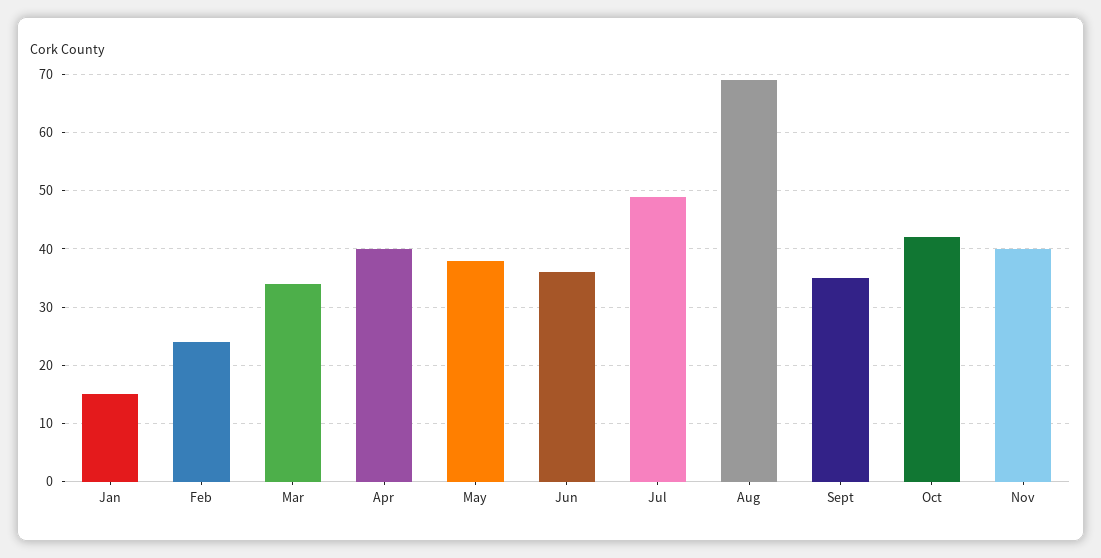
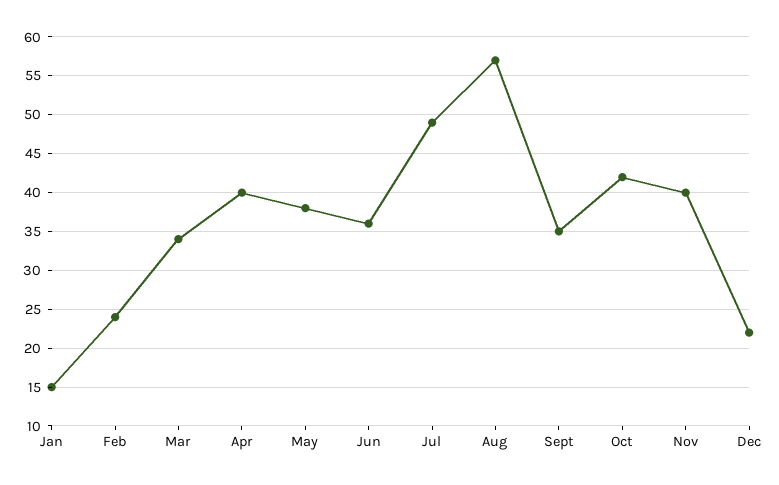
Aug: 70 -> 57
Dec: none -> 22

